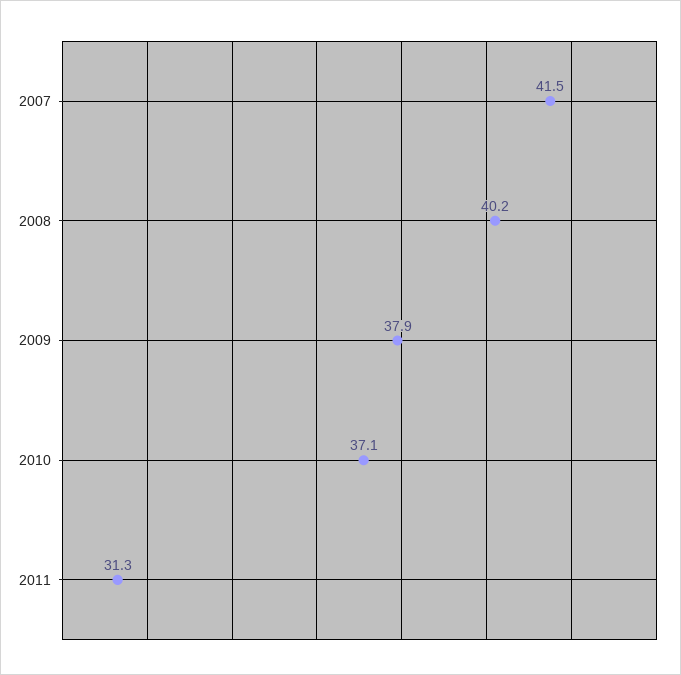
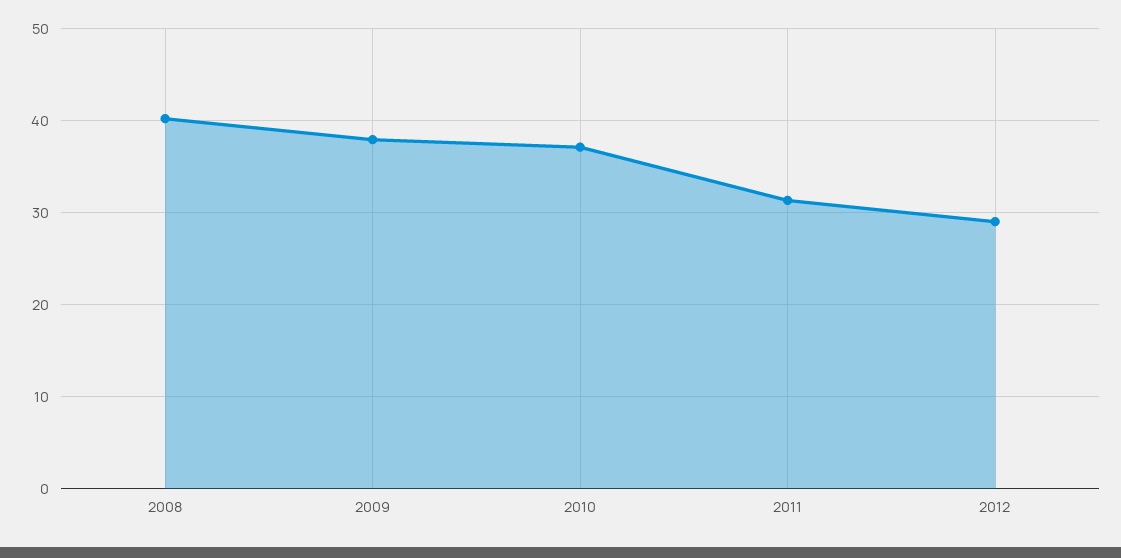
2007: 41.5 -> none
2012: none -> 29

